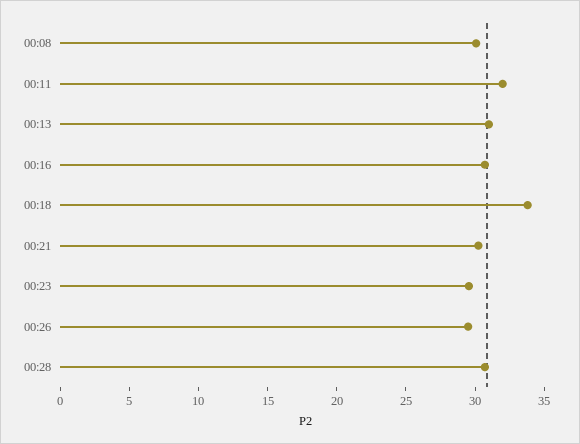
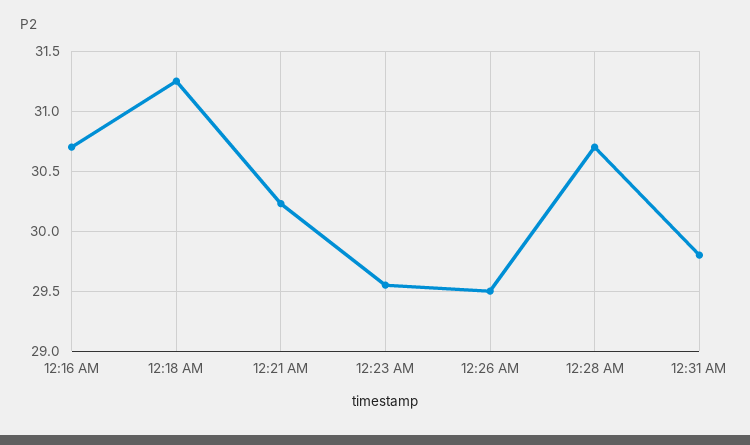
00:08: 30 -> none
00:11: 32 -> none
00:13: 31 -> none
00:18: 34 -> 31.25
12:31 AM: none -> 29.8

